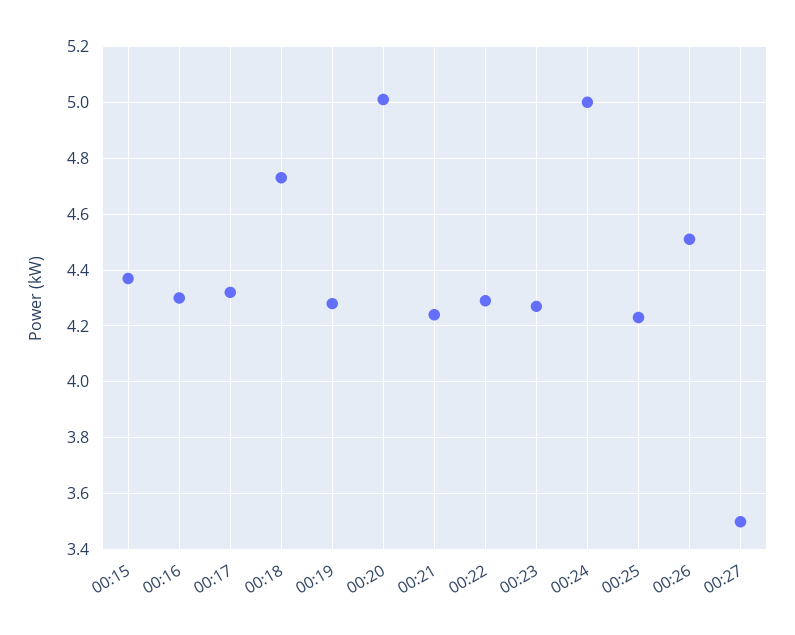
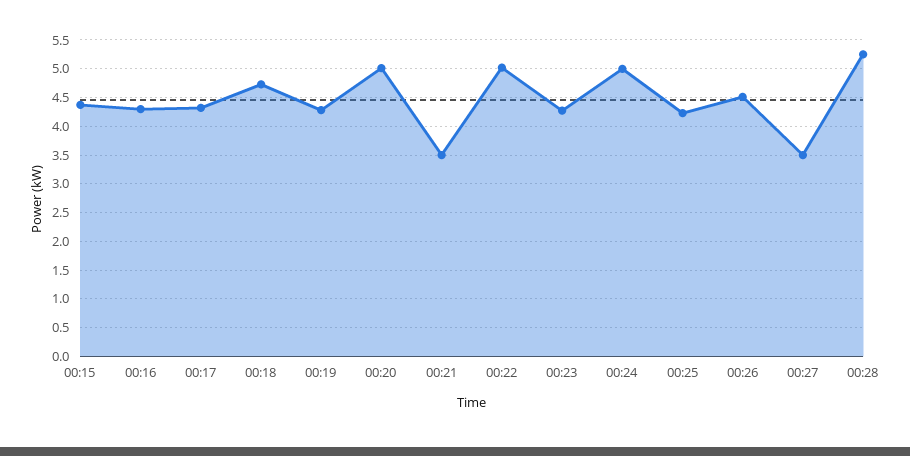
00:21: 4.25 -> 3.5
00:22: 4.3 -> 5
00:28: none -> 5.25

